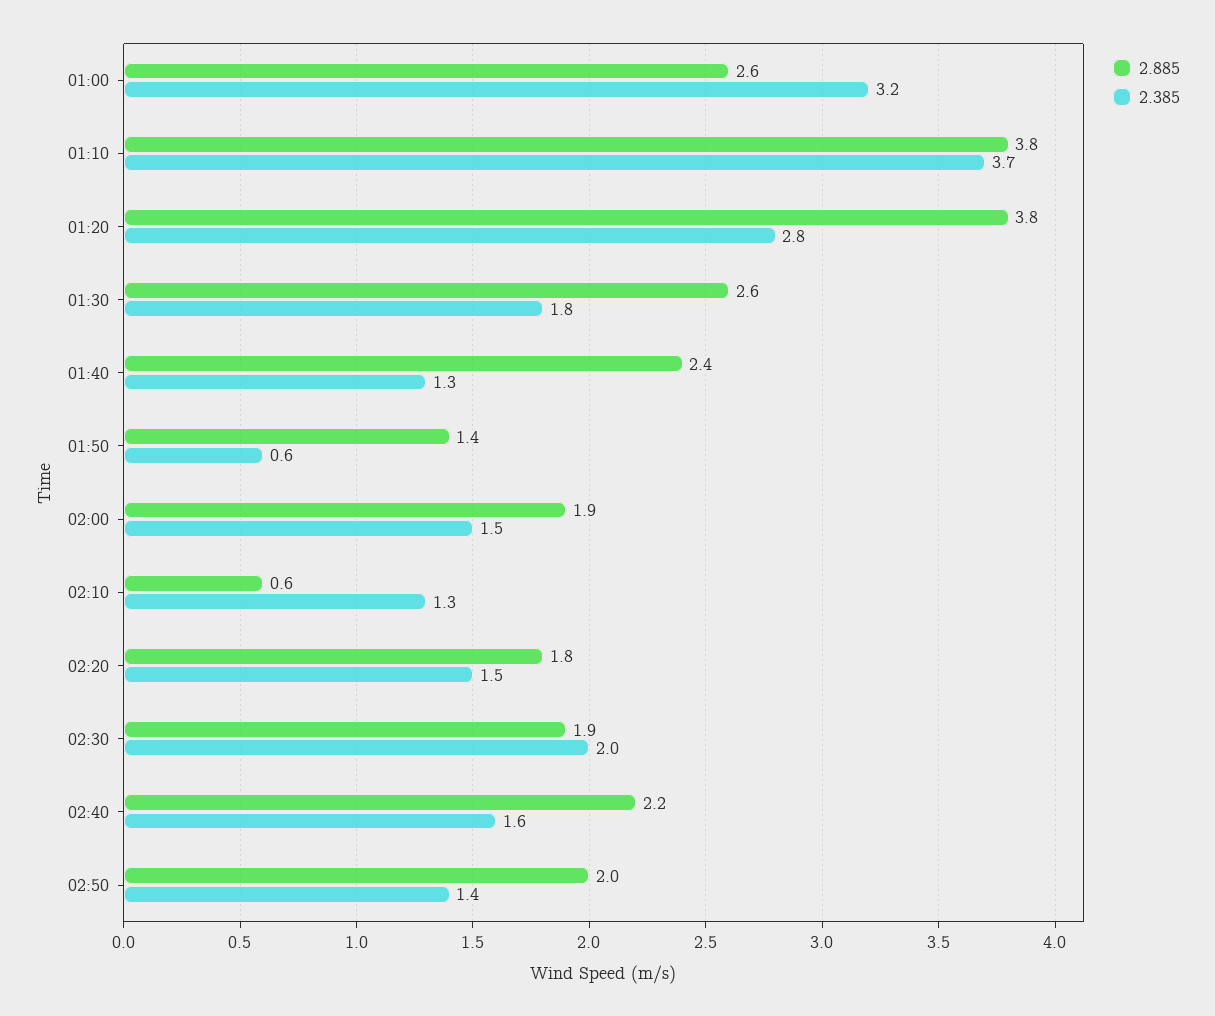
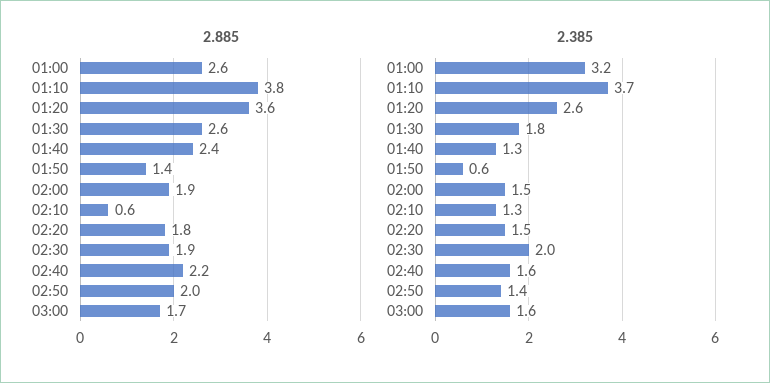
2.885, 01:20: 3.8 -> 3.6
2.385, 01:20: 2.8 -> 2.6
2.885, 03:00: none -> 1.7
2.385, 03:00: none -> 1.6

